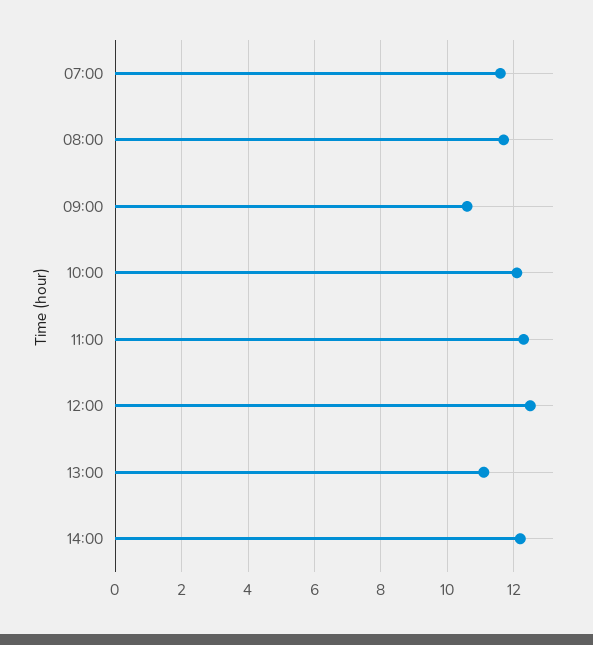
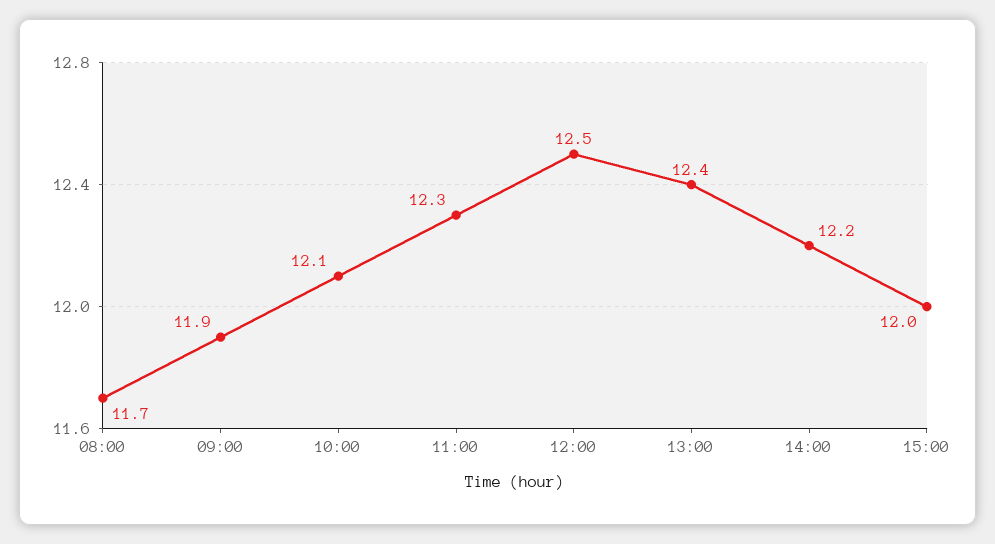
07:00: 11.5 -> none
09:00: 10.5 -> 11.9
13:00: 11 -> 12.4
15:00: none -> 12

